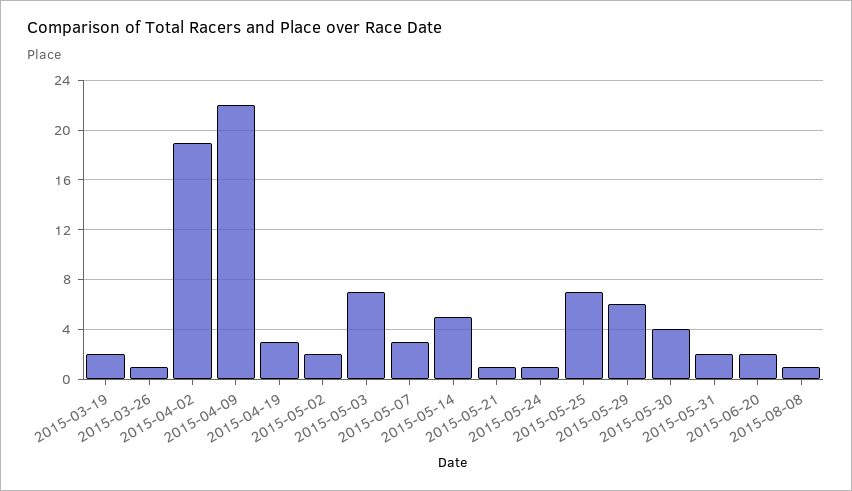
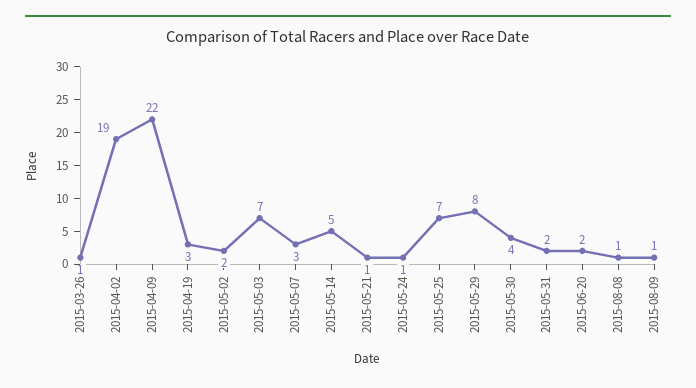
2015-03-19: 2 -> none
2015-05-29: 6 -> 8
2015-08-09: none -> 1

